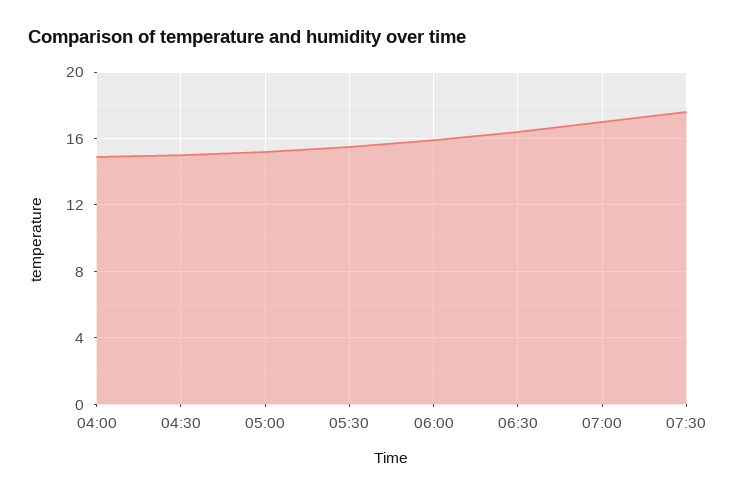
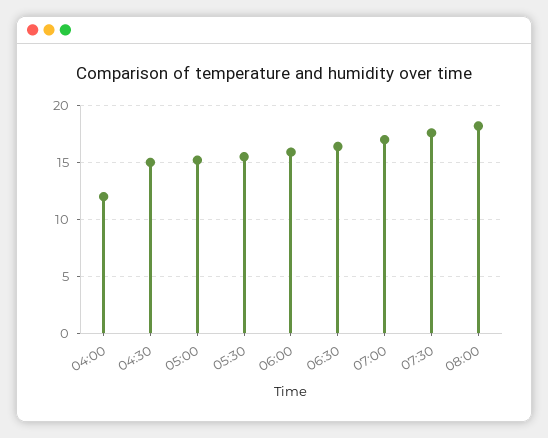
04:00: 15 -> 12
08:00: none -> 18

